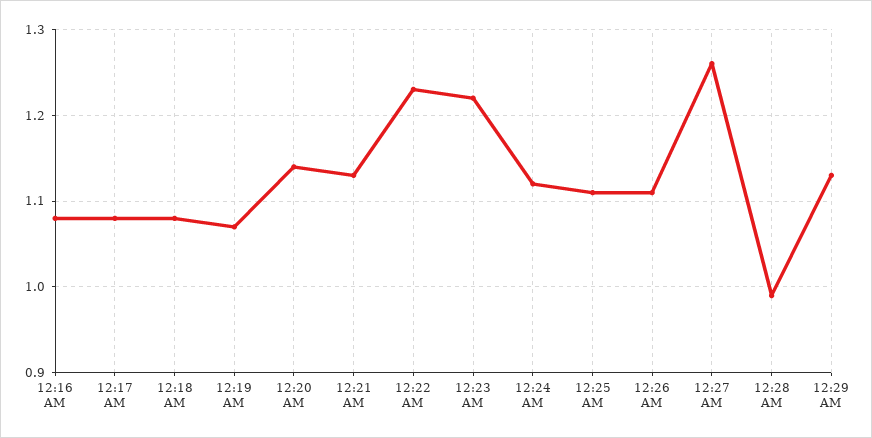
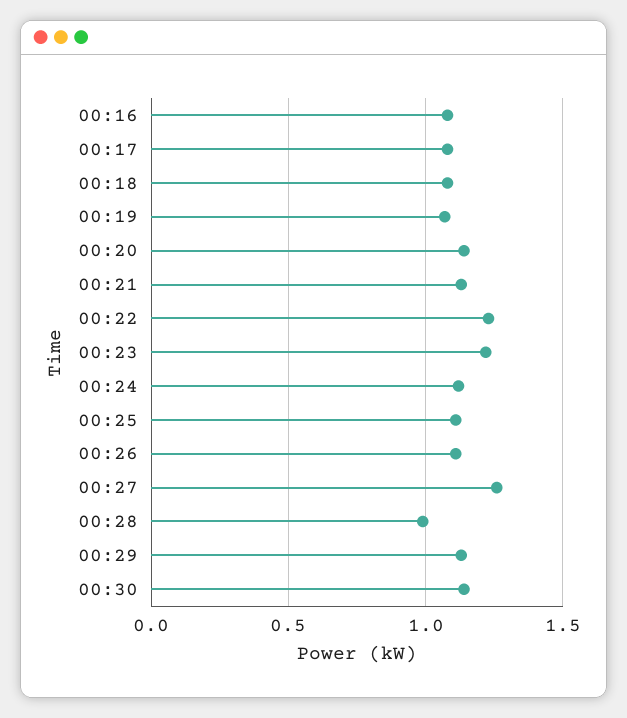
00:30: none -> 1.15

